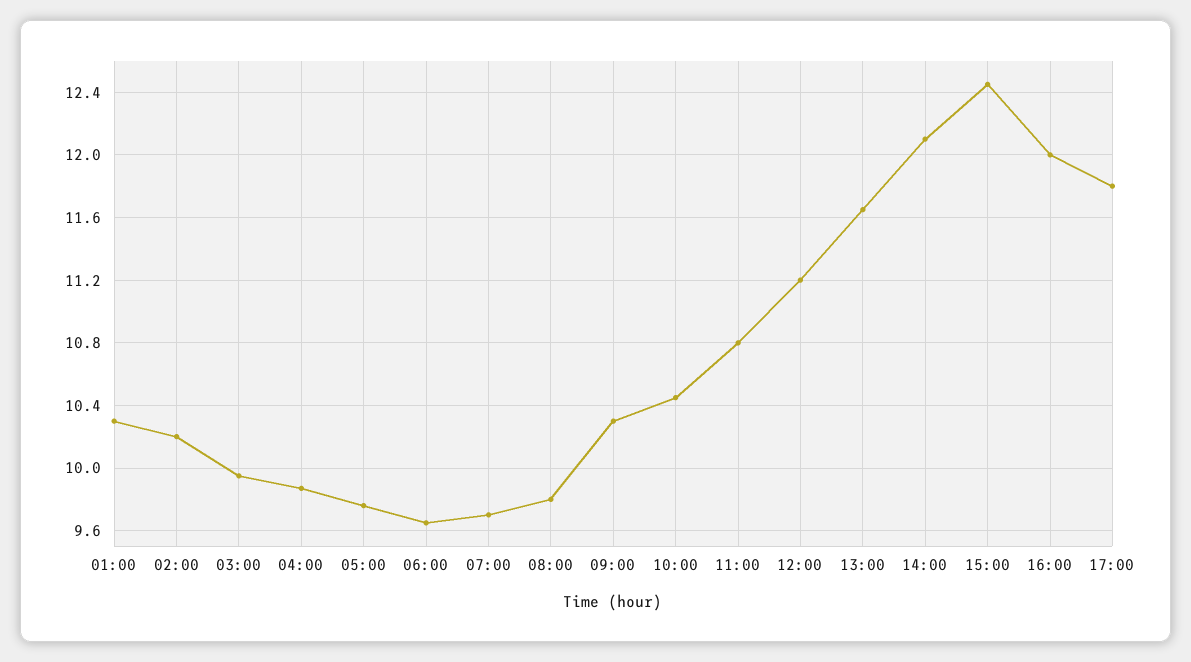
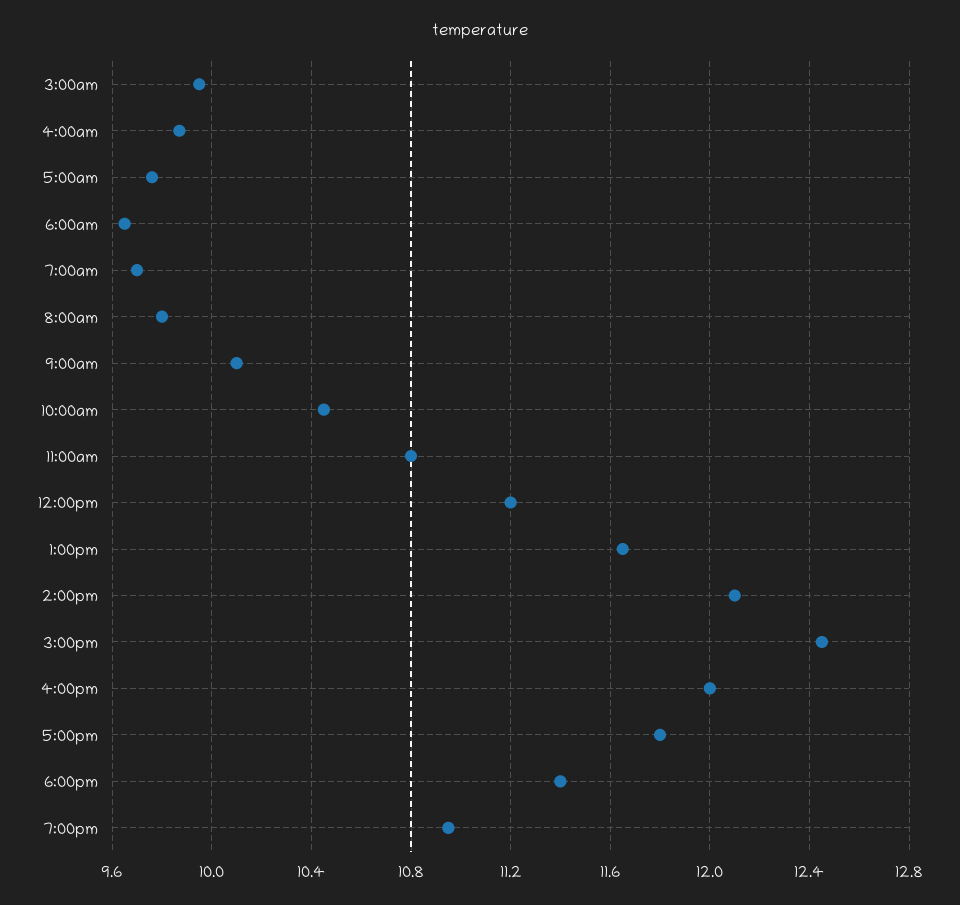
01:00: 10.3 -> none
02:00: 10.2 -> none
09:00: 10.3 -> 10.1
6:00pm: none -> 11.4
7:00pm: none -> 10.95

